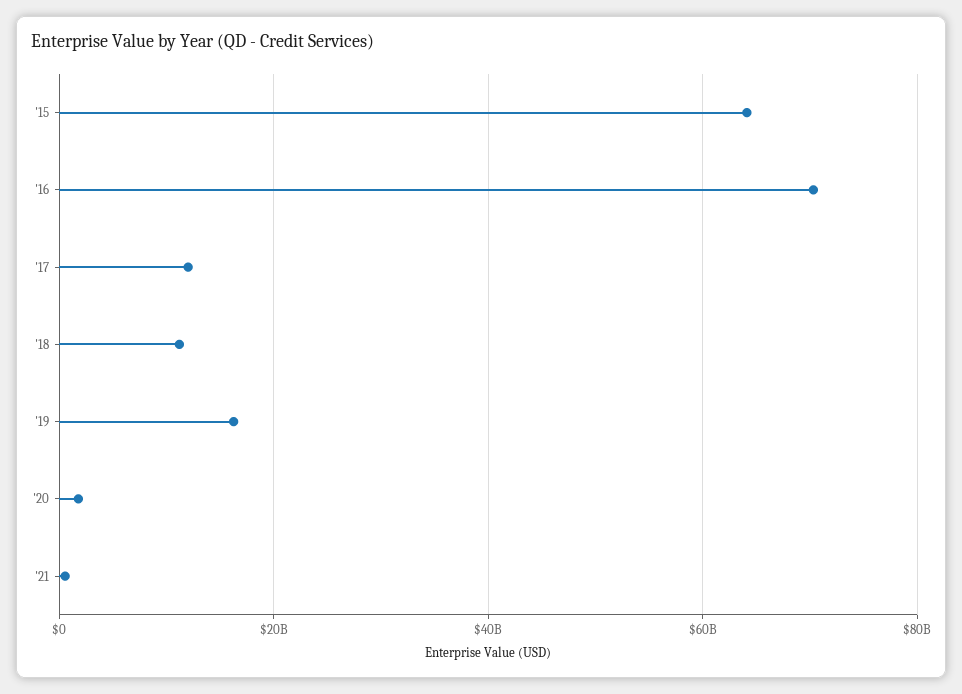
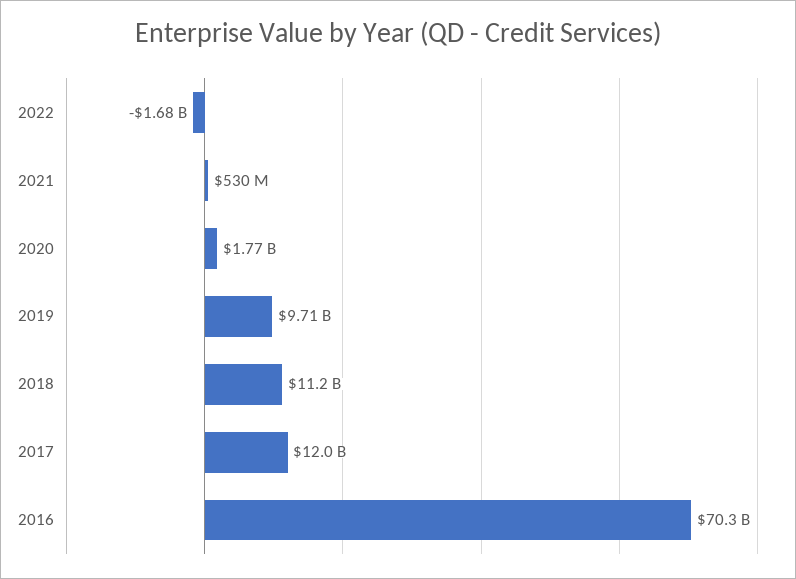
'15: 64000000000 -> none
'19: 16000000000 -> 9710000000
2022: none -> -1680000000

